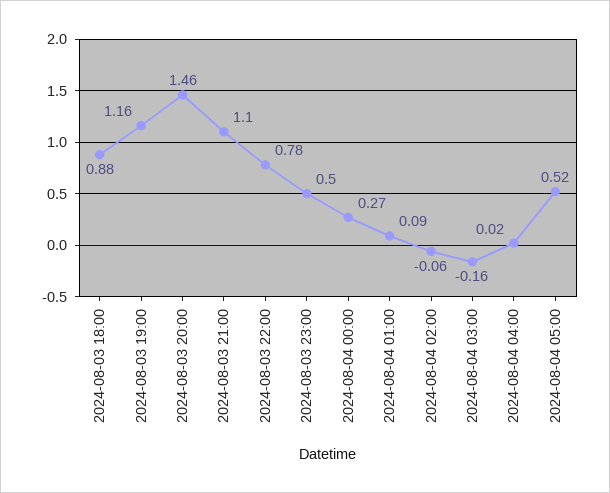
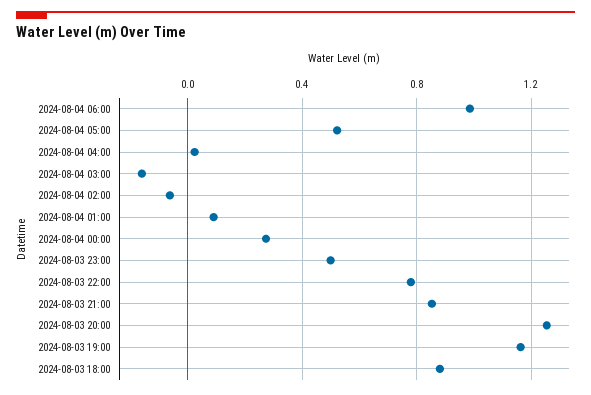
2024-08-03 20:00: 1.46 -> 1.25
2024-08-03 21:00: 1.1 -> 0.85
2024-08-04 06:00: none -> 1

